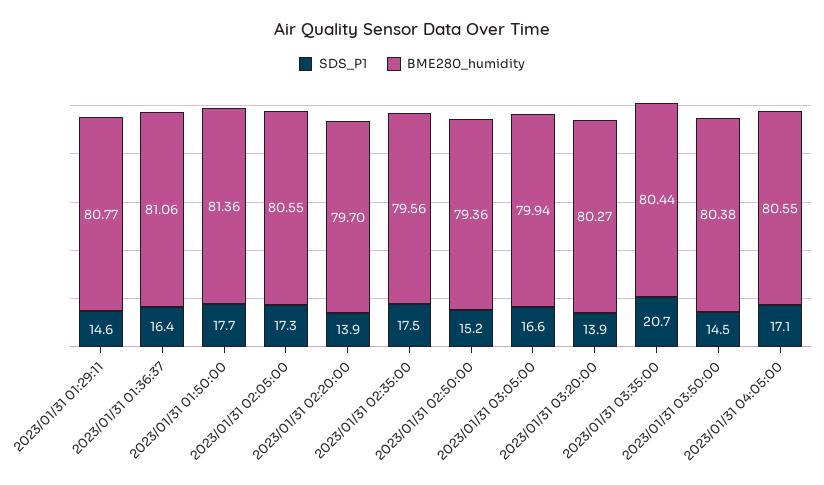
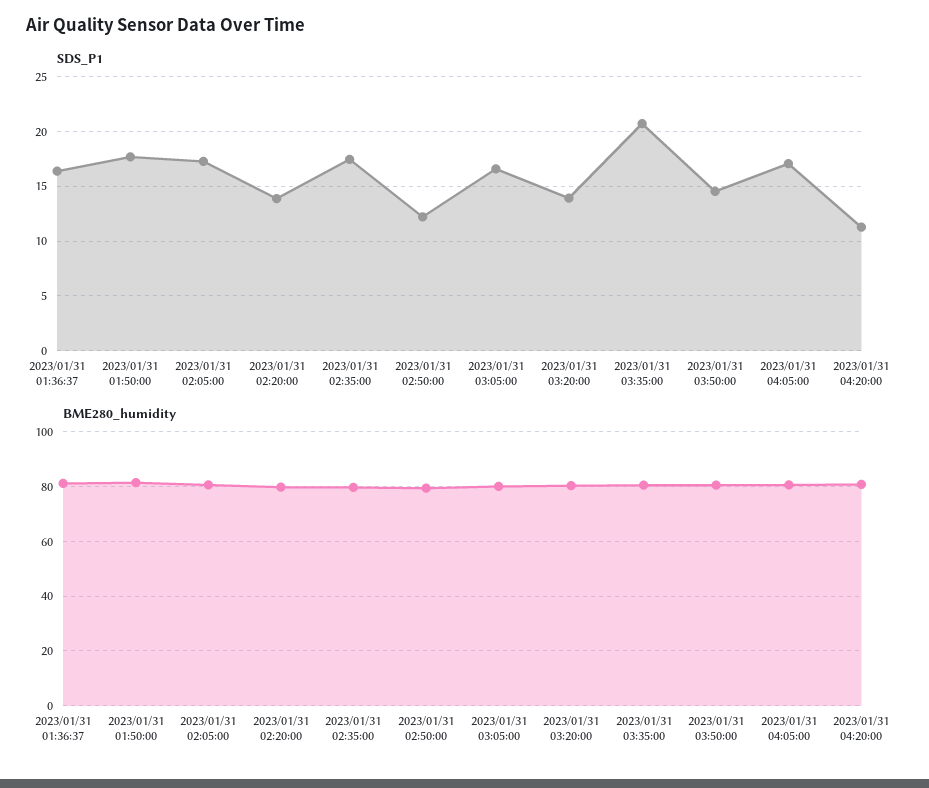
SDS_P1, 2023/01/31 01:29:11: 14.6 -> none
BME280_humidity, 2023/01/31 01:29:11: 80.77 -> none
SDS_P1, 2023/01/31 02:50:00: 15.2 -> 12
SDS_P1, 2023/01/31 04:20:00: none -> 11
BME280_humidity, 2023/01/31 04:20:00: none -> 80

